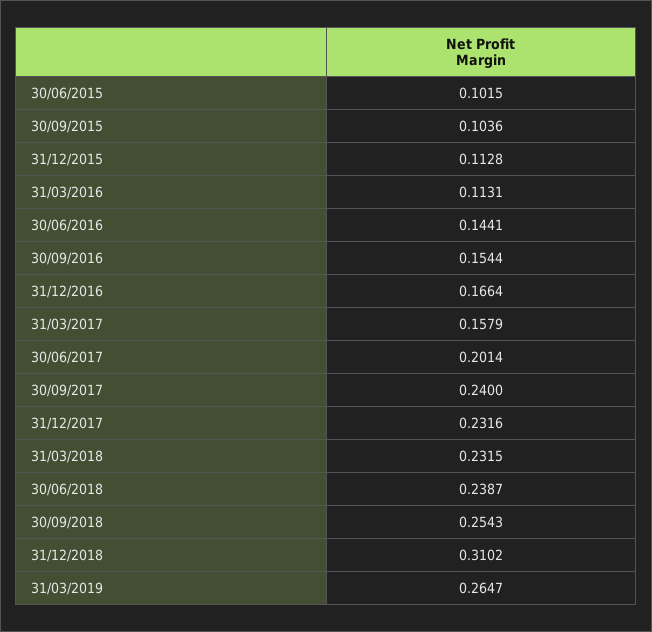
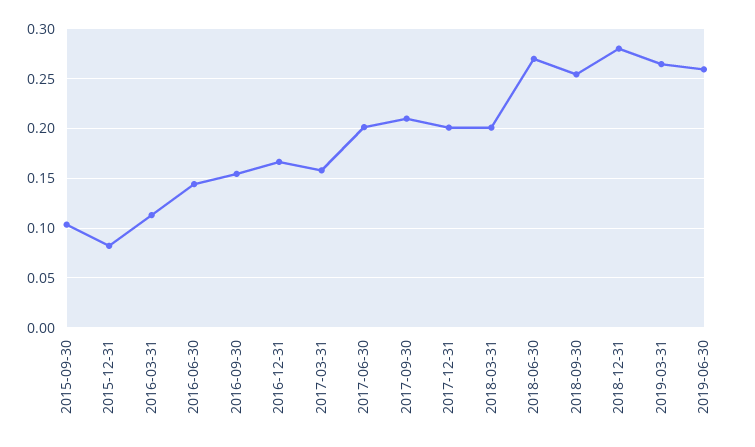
30/06/2015: 0.1015 -> none
31/12/2015: 0.1128 -> 0.08
30/09/2017: 0.24 -> 0.21
31/12/2017: 0.2316 -> 0.2
31/03/2018: 0.2315 -> 0.2
30/06/2018: 0.2387 -> 0.27
31/12/2018: 0.3102 -> 0.28
2019-06-30: none -> 0.26

